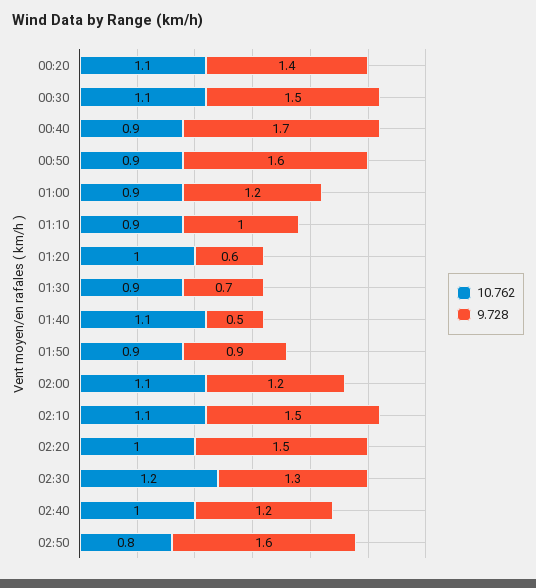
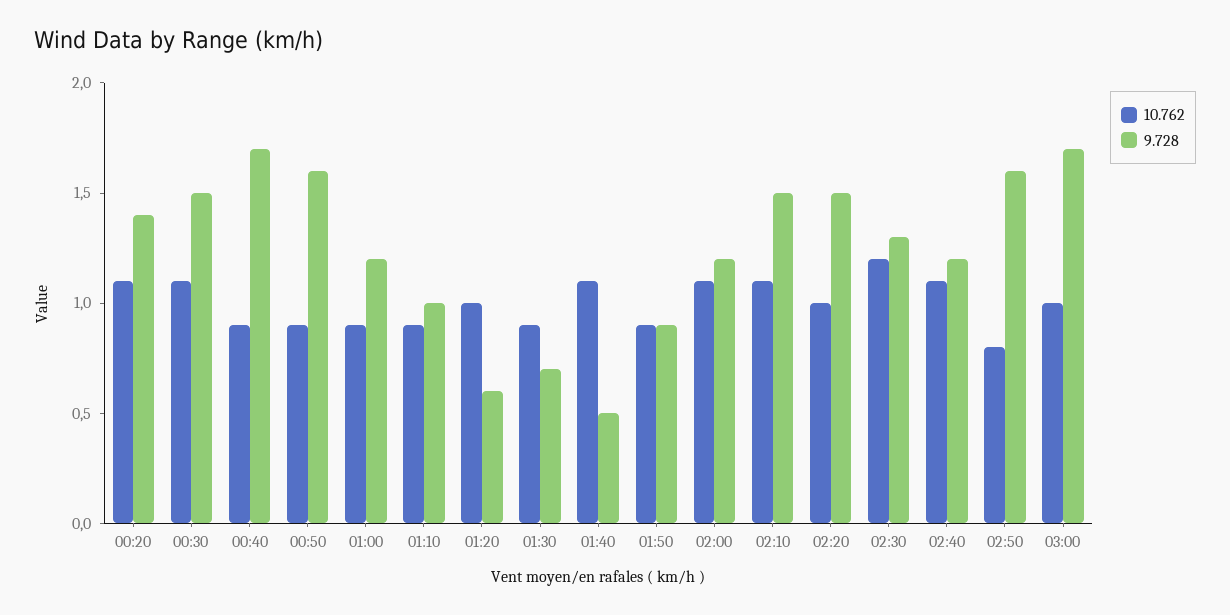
10.762, 02:40: 1 -> 1.1
10.762, 03:00: none -> 1
9.728, 03:00: none -> 1.7

